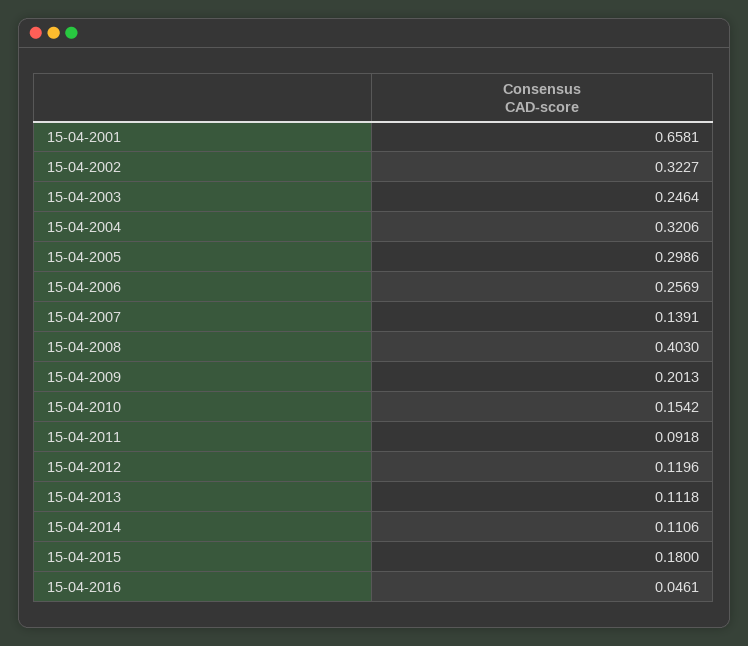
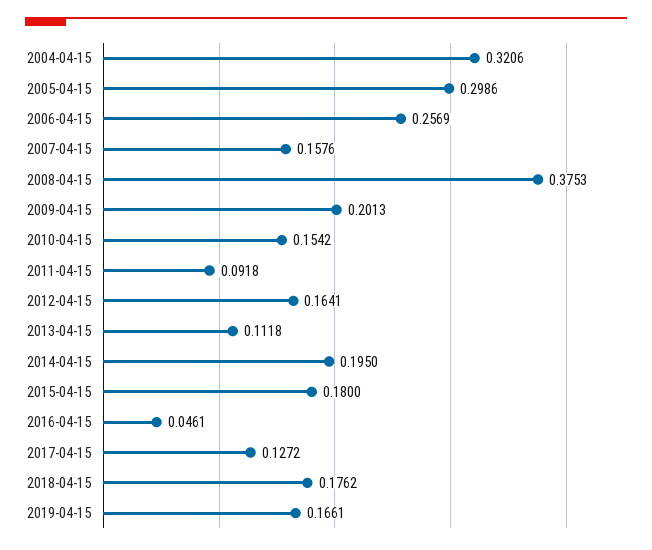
15-04-2001: 0.6581 -> none
15-04-2002: 0.3227 -> none
15-04-2003: 0.2464 -> none
15-04-2007: 0.1391 -> 0.1576
15-04-2008: 0.403 -> 0.3753
15-04-2012: 0.1196 -> 0.1641
15-04-2014: 0.1106 -> 0.195
2017-04-15: none -> 0.1272
2018-04-15: none -> 0.1762
2019-04-15: none -> 0.1661

